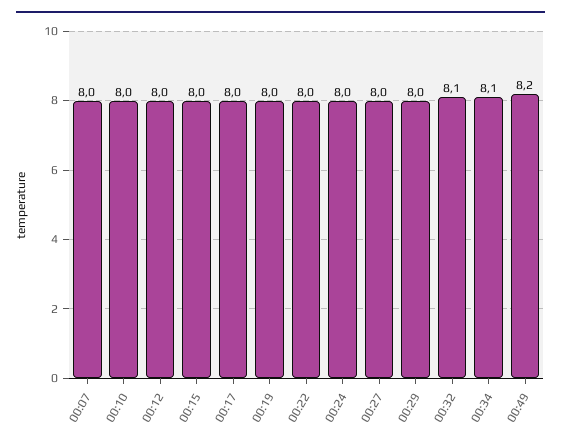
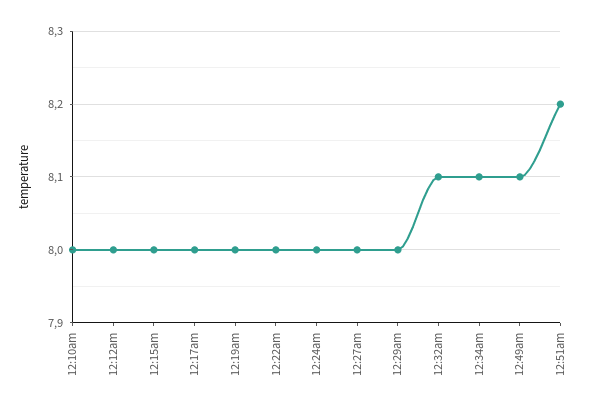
00:07: 8 -> none
00:49: 8.2 -> 8.1
12:51am: none -> 8.2

